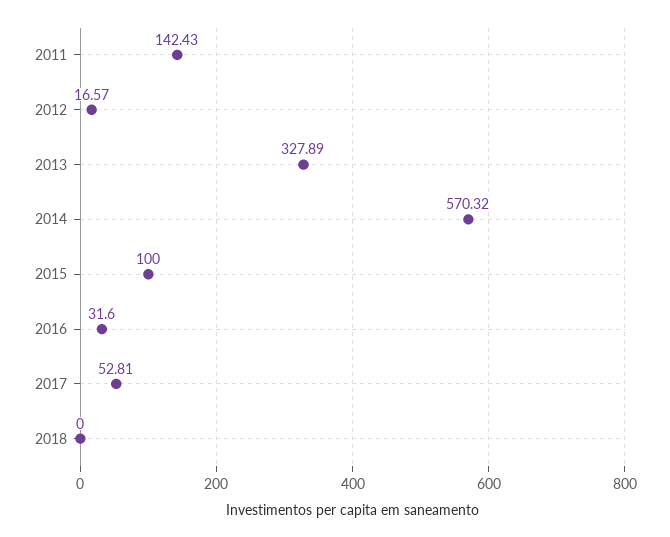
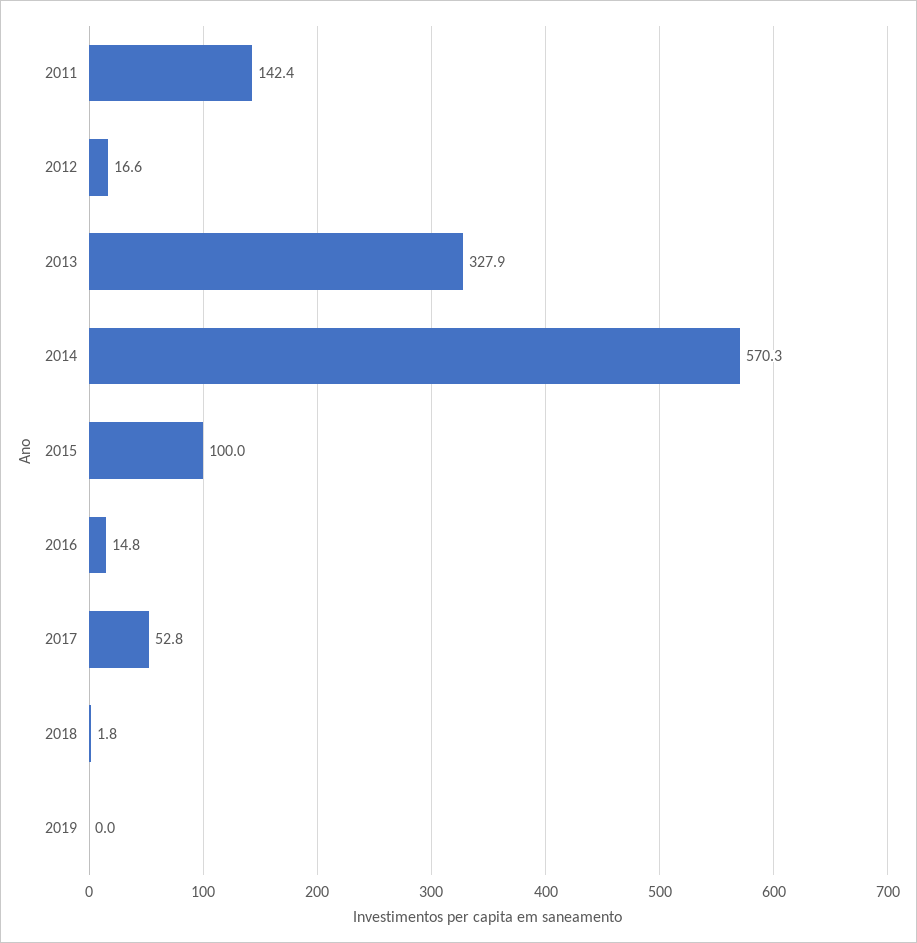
2016: 31.6 -> 14.8
2018: 0 -> 1.8
2019: none -> 0

